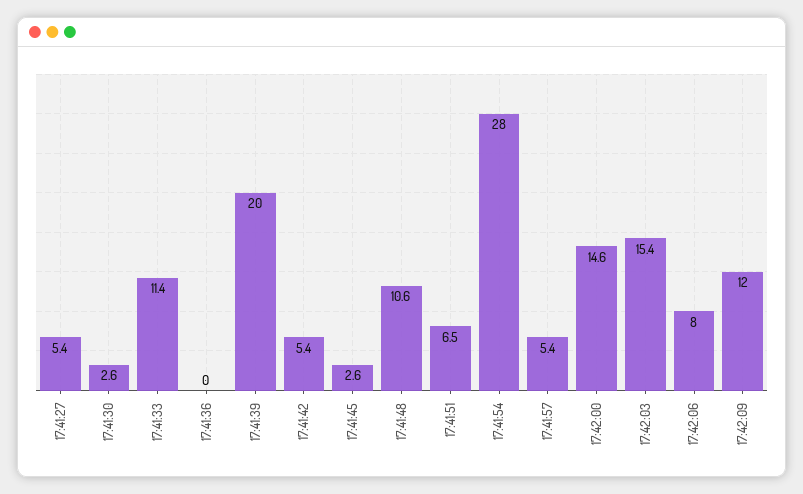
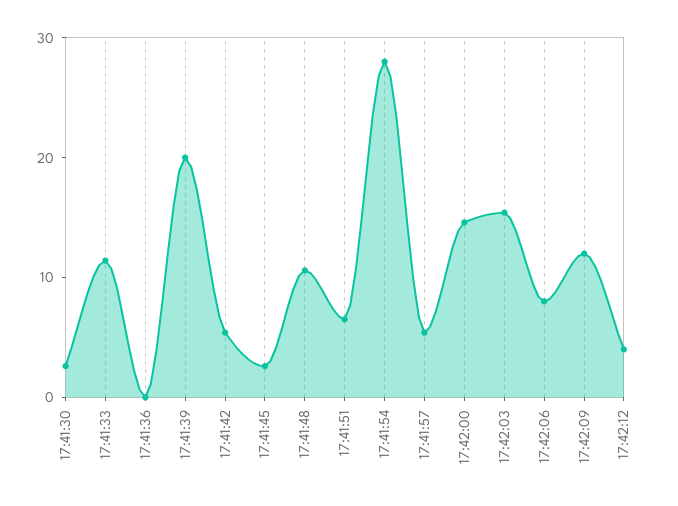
17:41:27: 5.4 -> none
17:42:12: none -> 4

